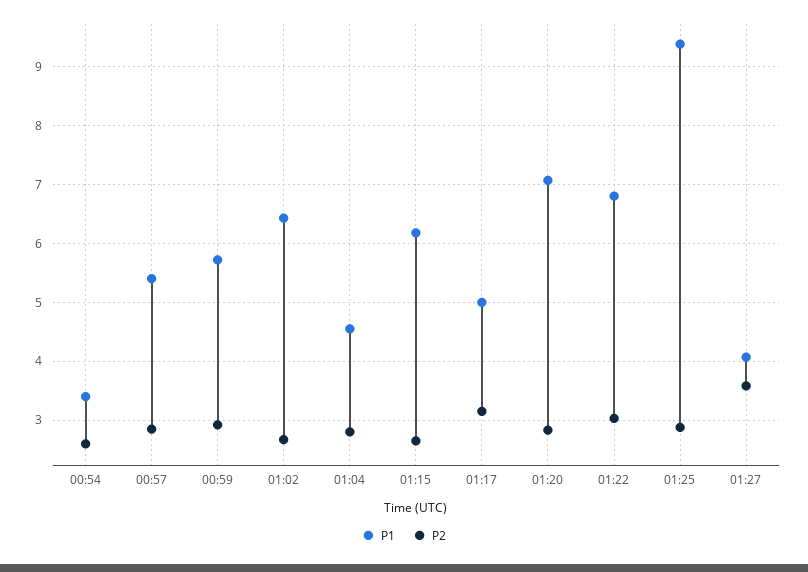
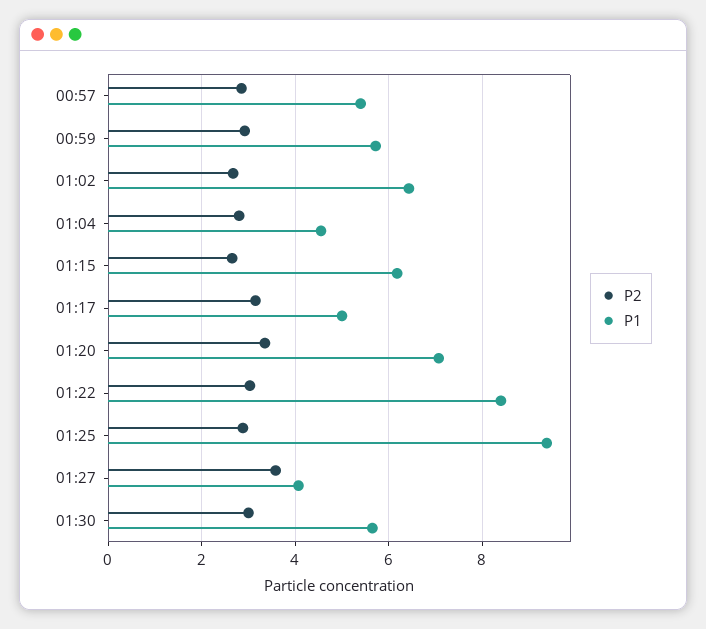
P1, 00:54: 3.4 -> none
P2, 00:54: 2.6 -> none
P2, 01:20: 2.8 -> 3.4
P1, 01:22: 6.8 -> 8.4
P2, 01:30: none -> 3
P1, 01:30: none -> 5.6

